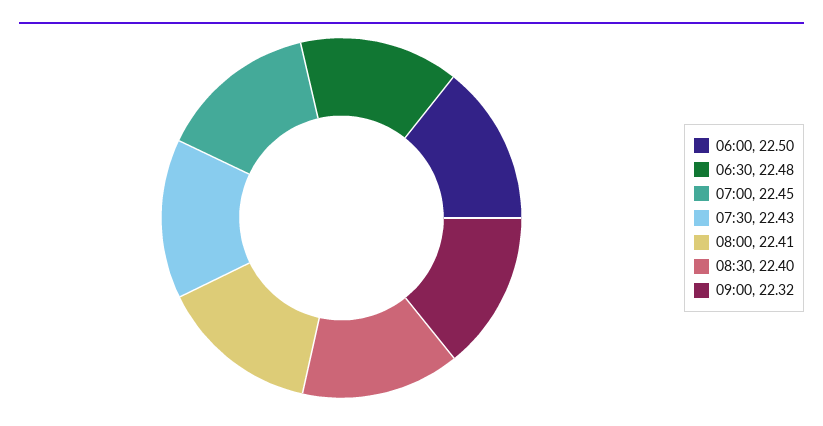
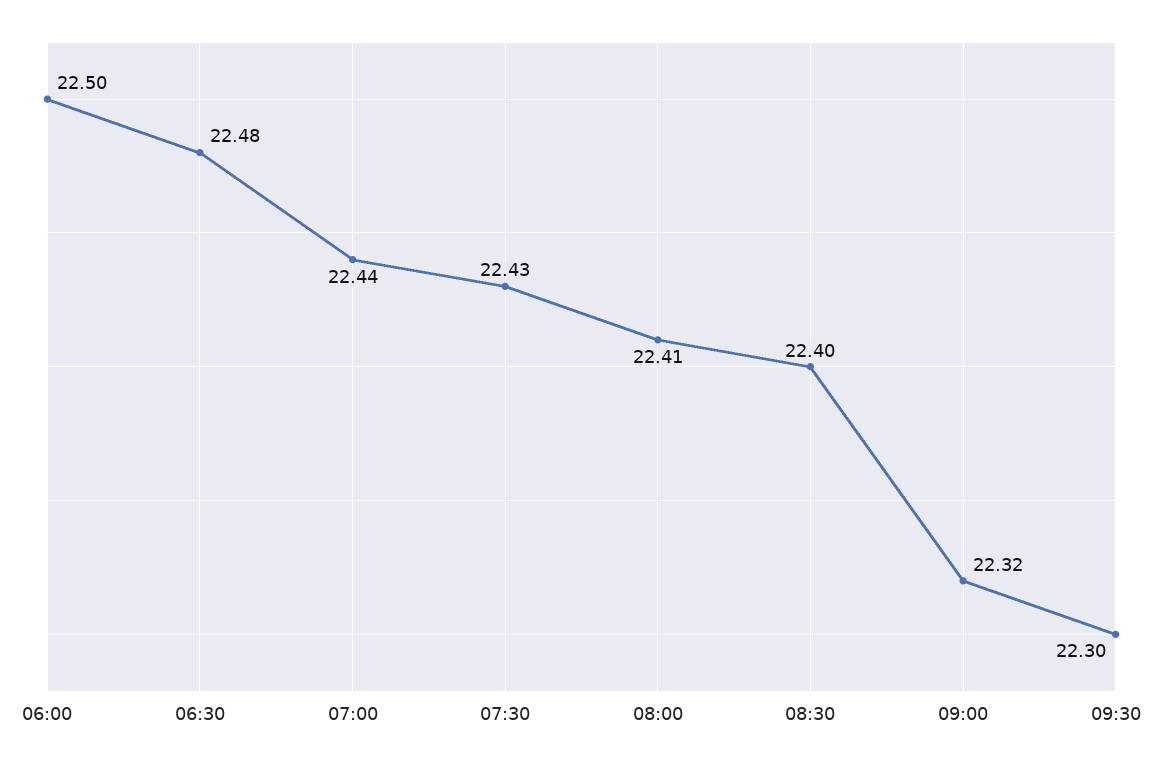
07:00: 22.45 -> 22.44
09:30: none -> 22.3

